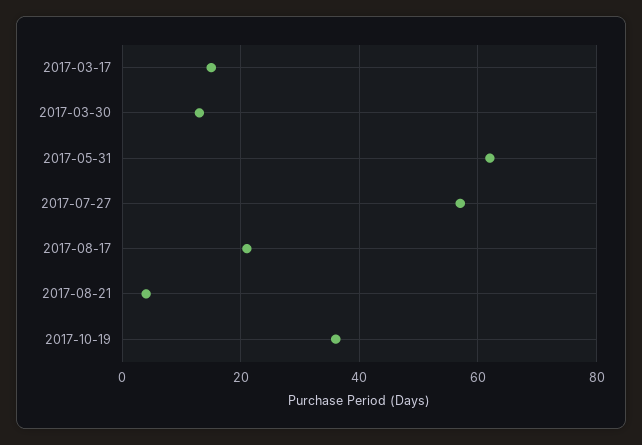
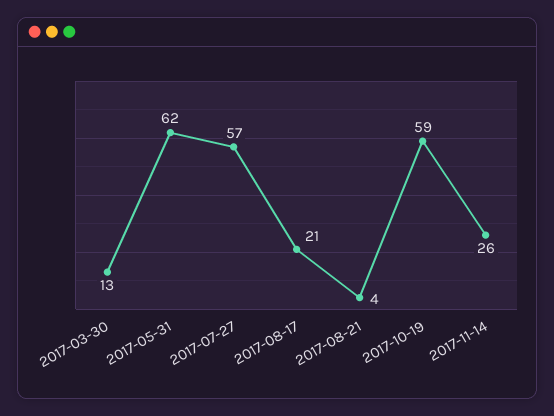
2017-03-17: 15 -> none
2017-10-19: 35 -> 59
2017-11-14: none -> 26

